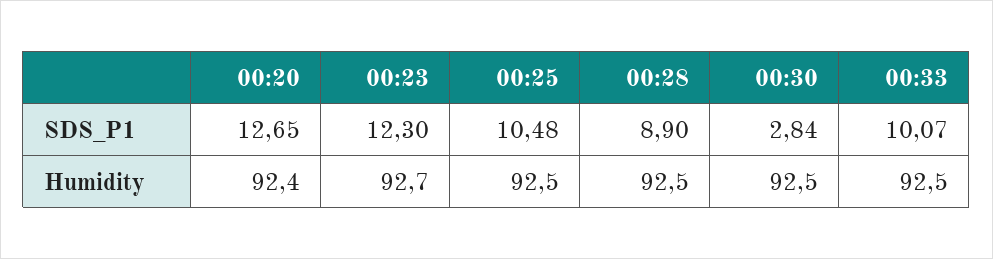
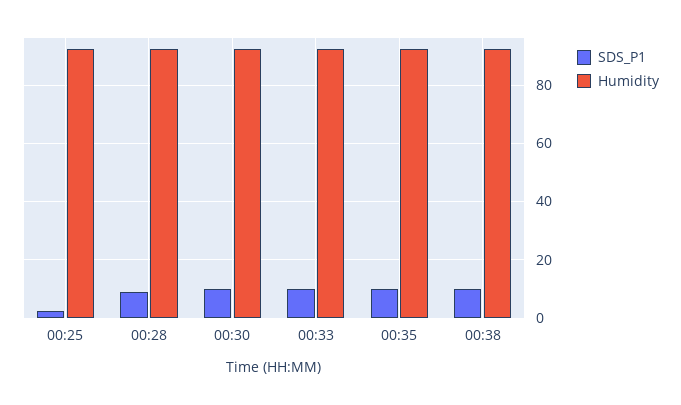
SDS_P1, 00:20: 12.65 -> none
SDS_P1, 00:23: 12.3 -> none
SDS_P1, 00:25: 10.48 -> 2.5
SDS_P1, 00:30: 2.84 -> 10
Humidity, 00:20: 92.4 -> none
Humidity, 00:23: 92.7 -> none
SDS_P1, 00:35: none -> 10
Humidity, 00:35: none -> 92.5
SDS_P1, 00:38: none -> 10
Humidity, 00:38: none -> 92.5

